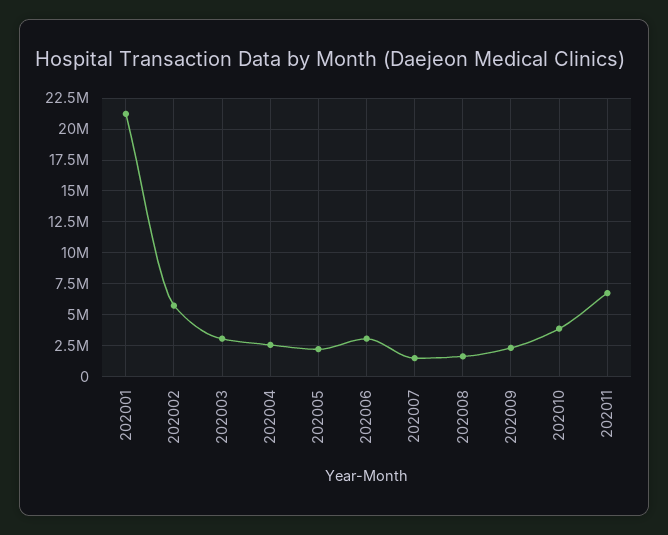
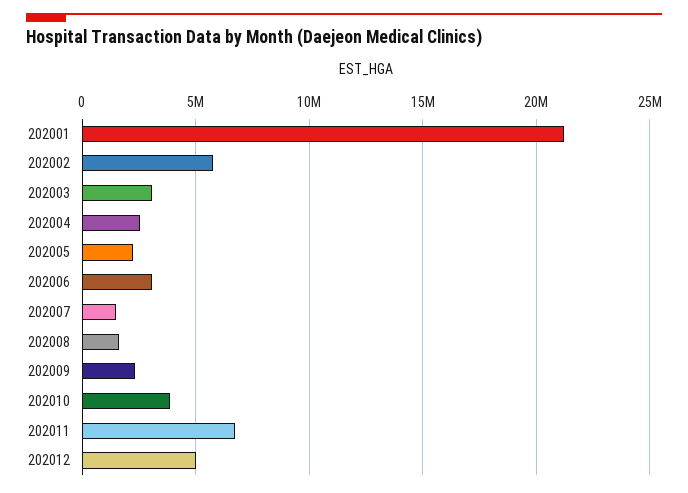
202012: none -> 5000000

